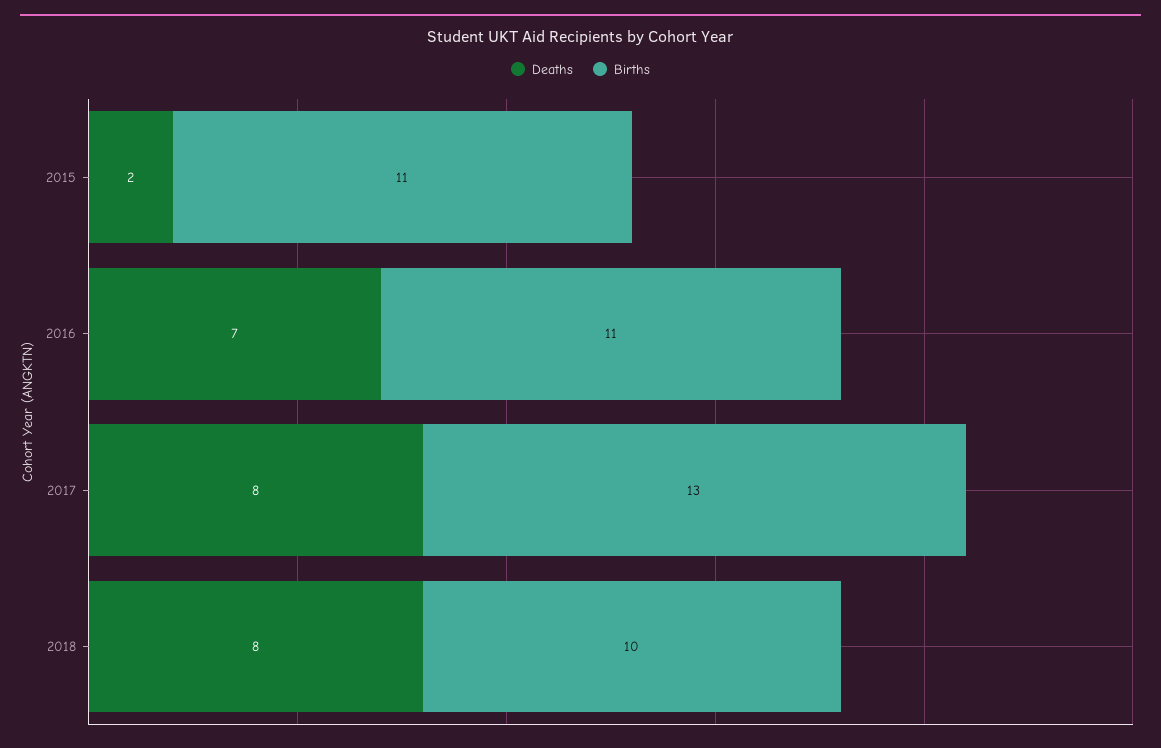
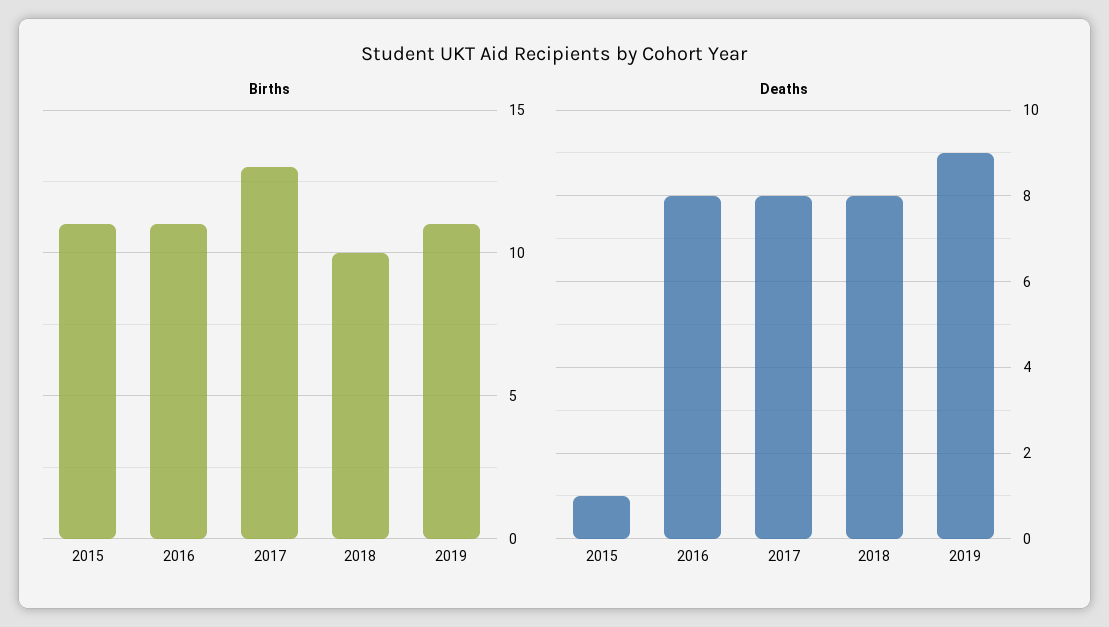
Deaths, 2015: 2 -> 1
Deaths, 2016: 7 -> 8
Births, 2019: none -> 11
Deaths, 2019: none -> 9

